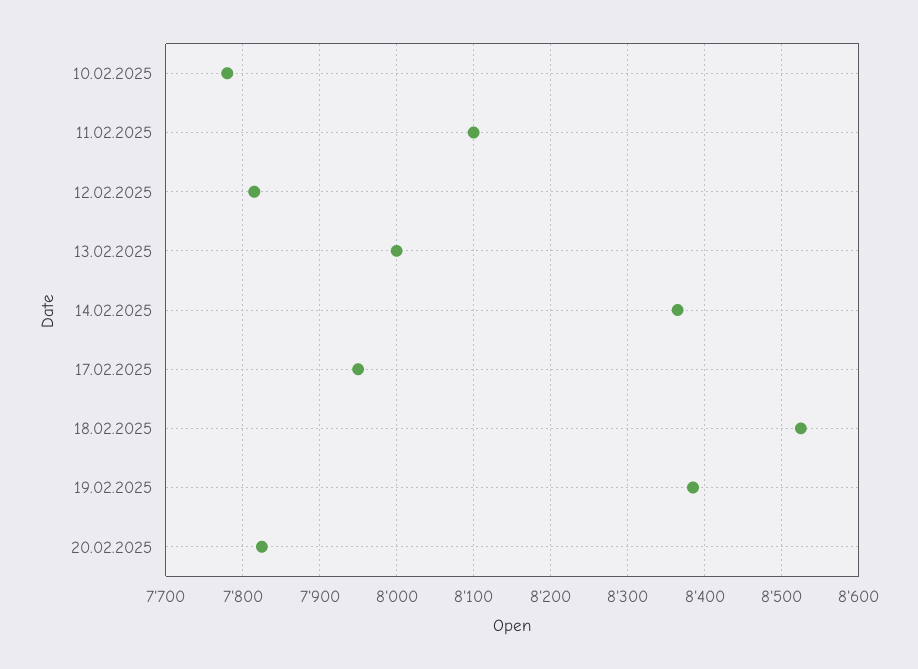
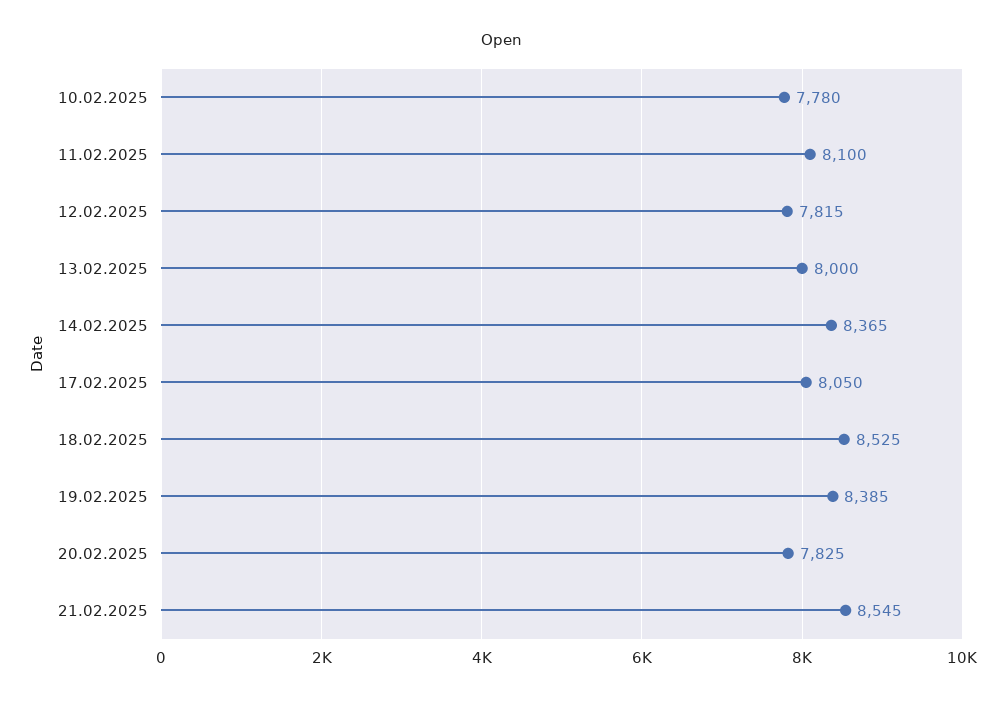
17.02.2025: 7950 -> 8050
21.02.2025: none -> 8545

